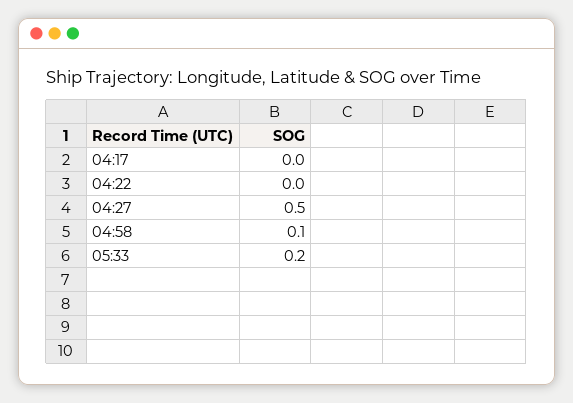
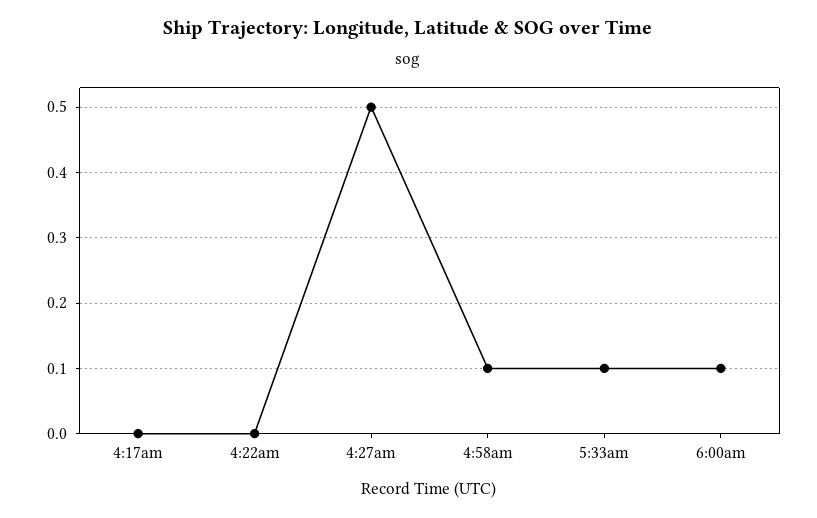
05:33: 0.2 -> 0.1
6:00am: none -> 0.1

